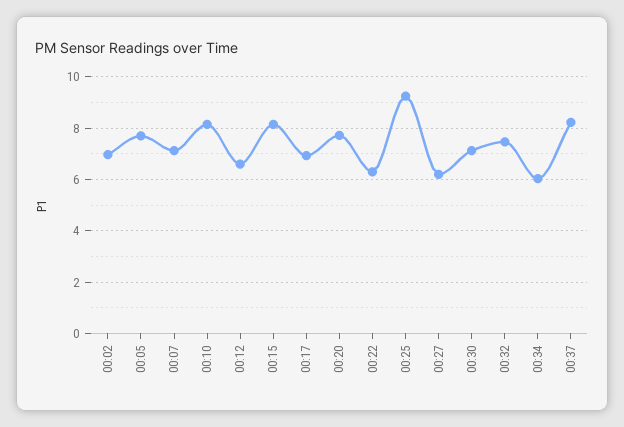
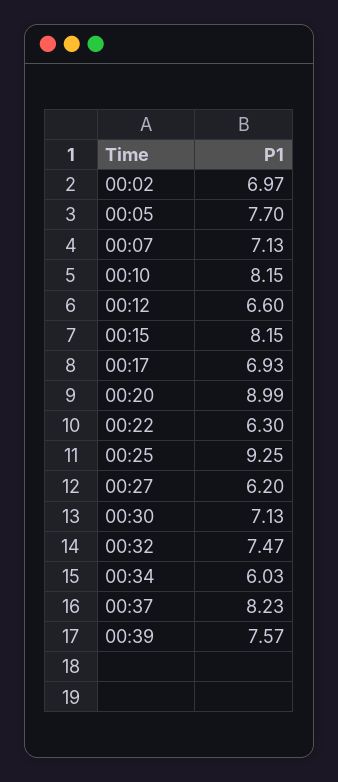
00:20: 7.75 -> 8.99
00:39: none -> 7.57

